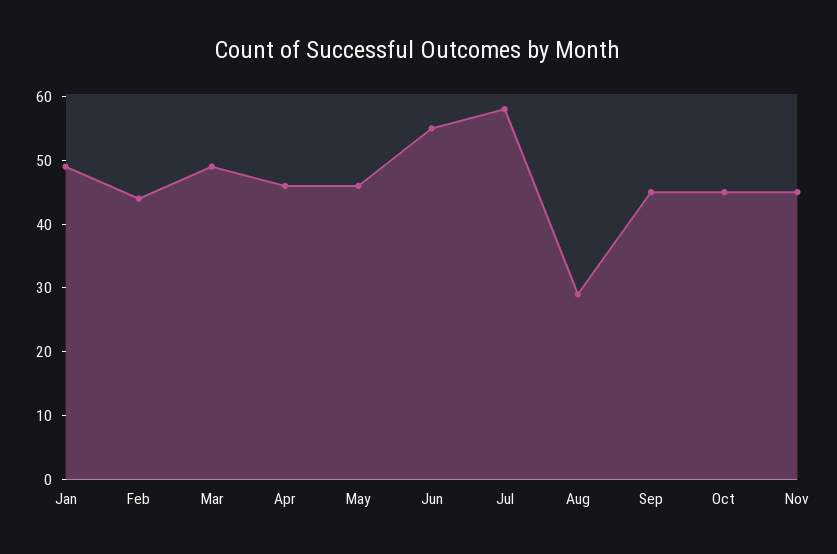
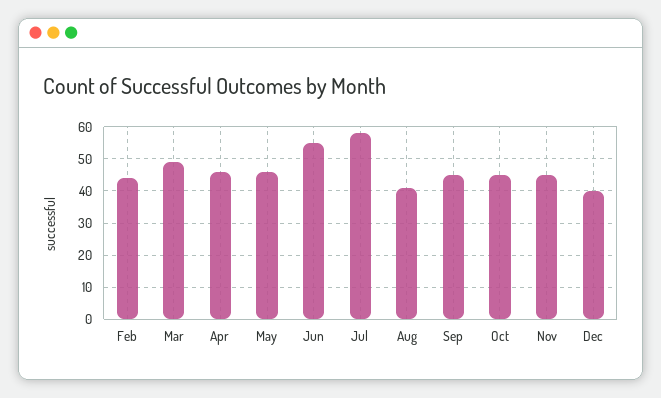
Jan: 50 -> none
Aug: 30 -> 40
Dec: none -> 40

